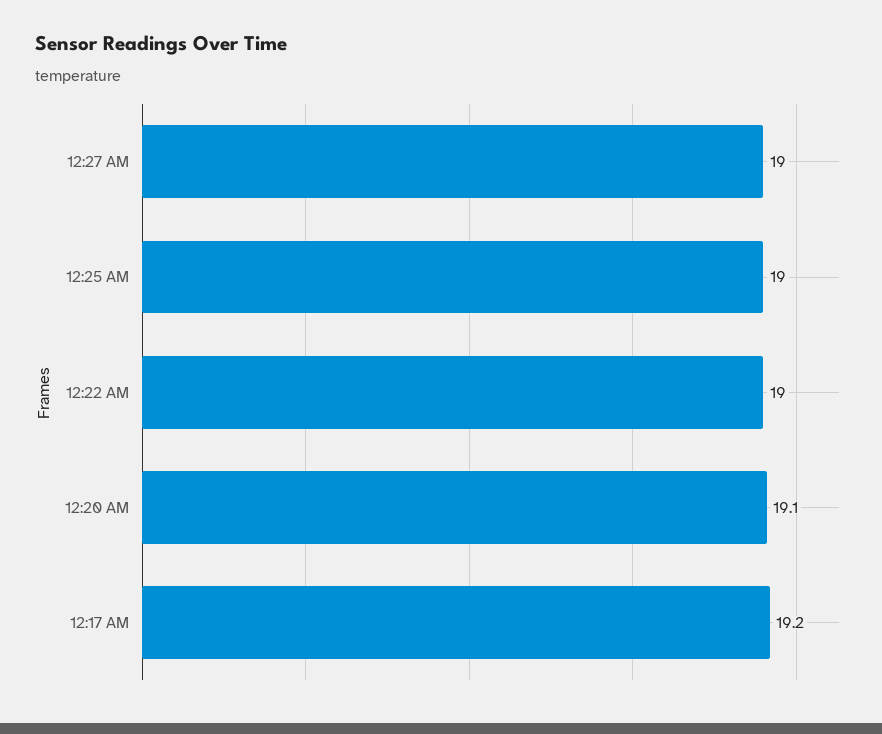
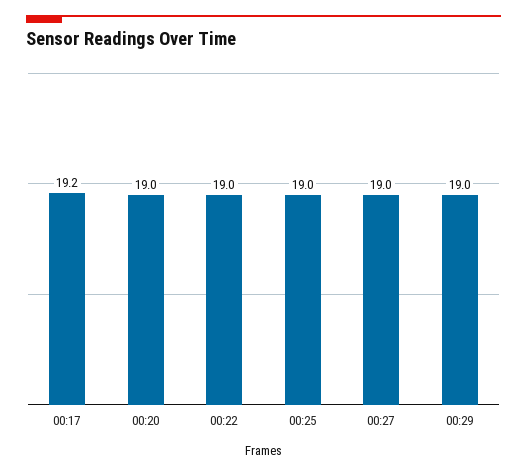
12:20 AM: 19.1 -> 19
00:29: none -> 19

